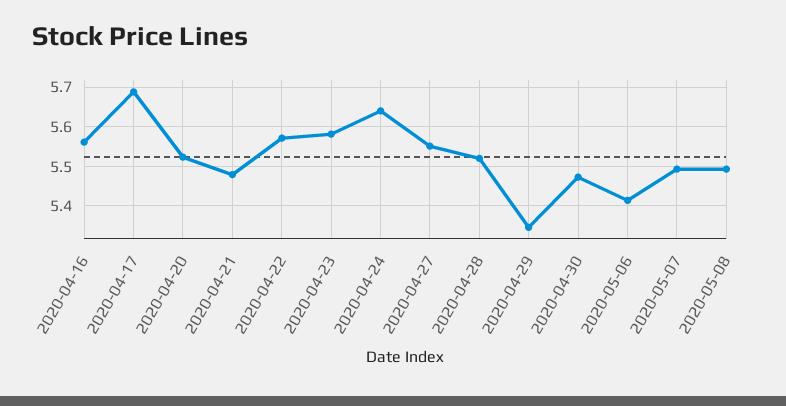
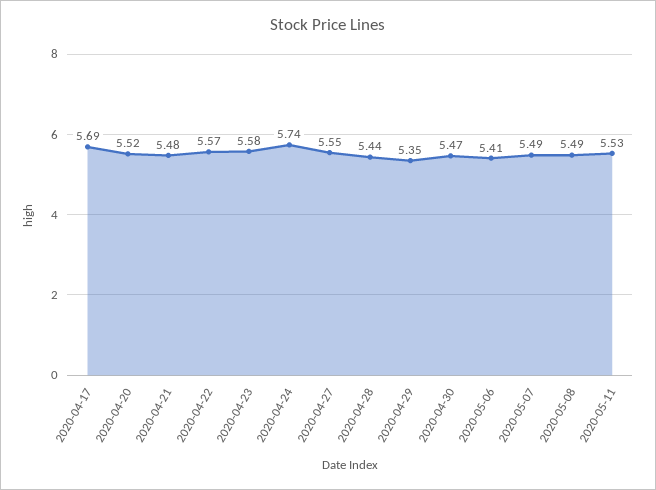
2020-04-16: 5.56 -> none
2020-04-24: 5.64 -> 5.74
2020-04-28: 5.52 -> 5.44
2020-05-11: none -> 5.53

